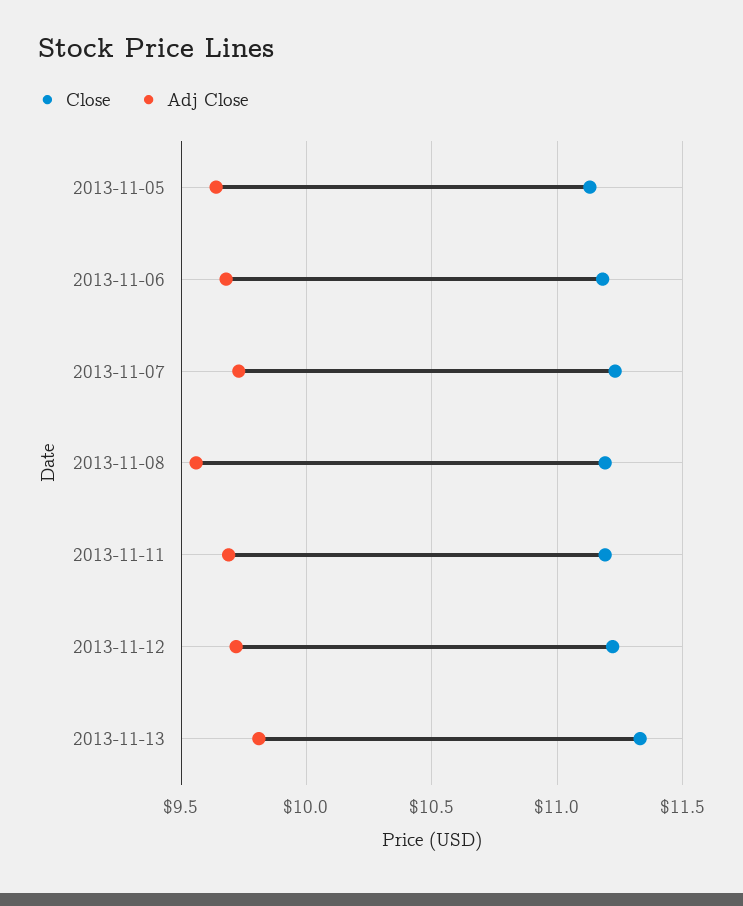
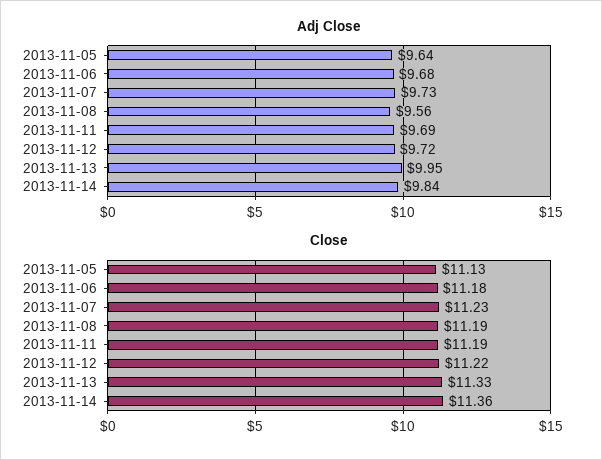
Adj Close, 2013-11-13: 9.8 -> 9.95
Adj Close, 2013-11-14: none -> 9.84
Close, 2013-11-14: none -> 11.36

